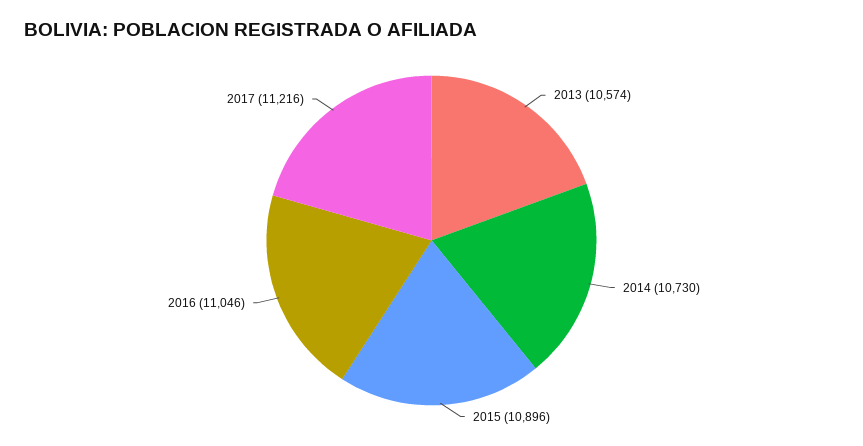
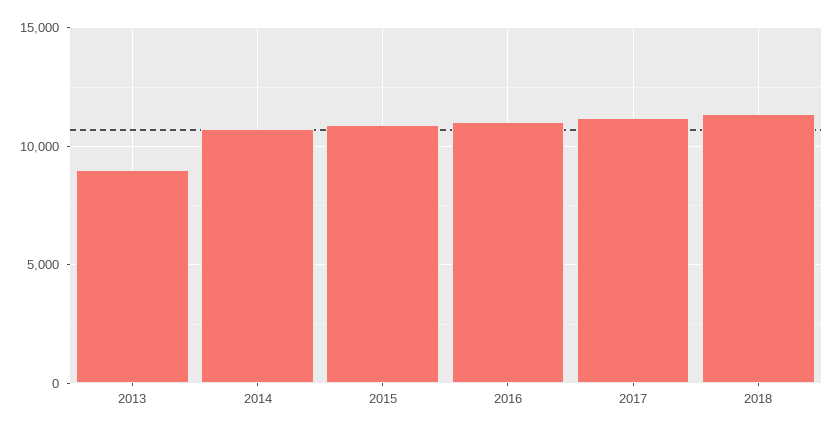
2013: 10574 -> 9000
2018: none -> 11500

